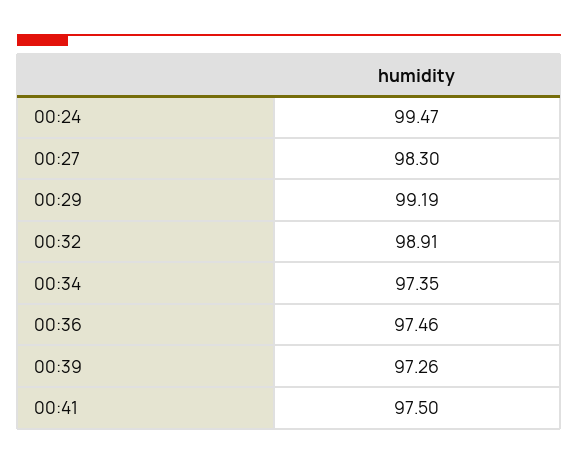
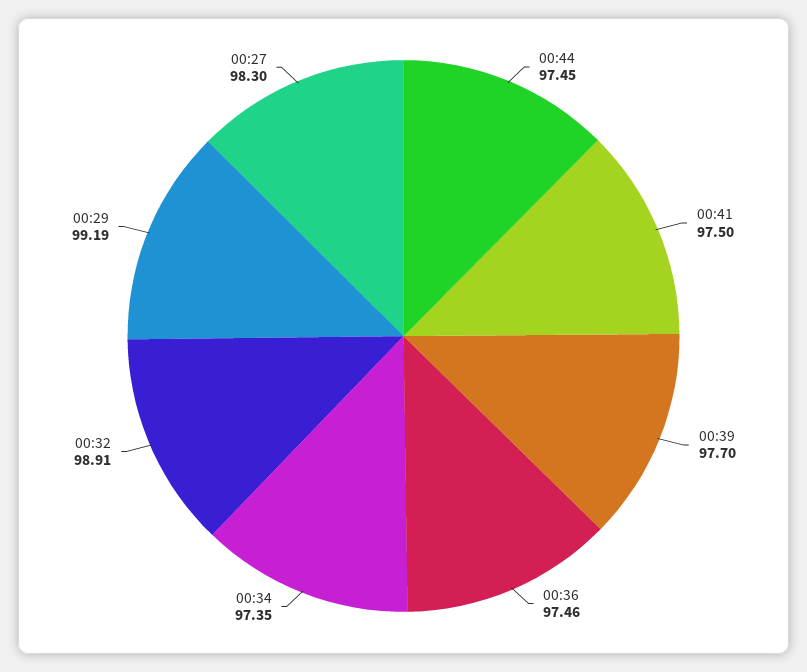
00:24: 99.47 -> none
00:39: 97.26 -> 97.7
00:44: none -> 97.45

